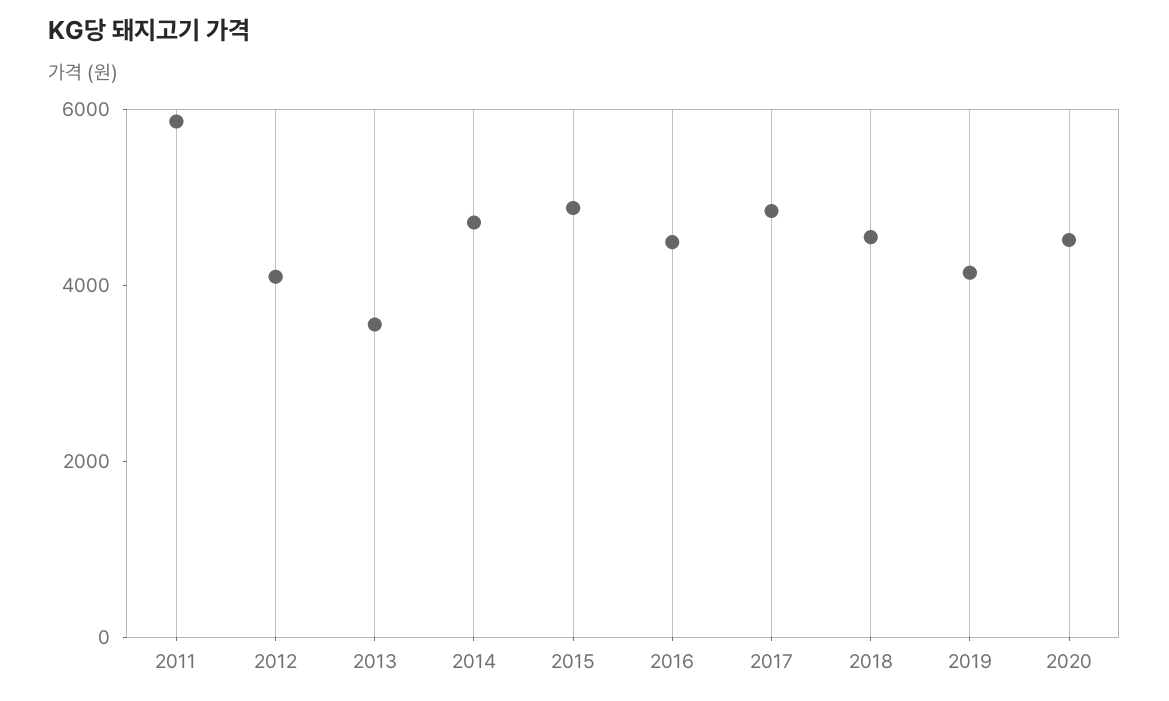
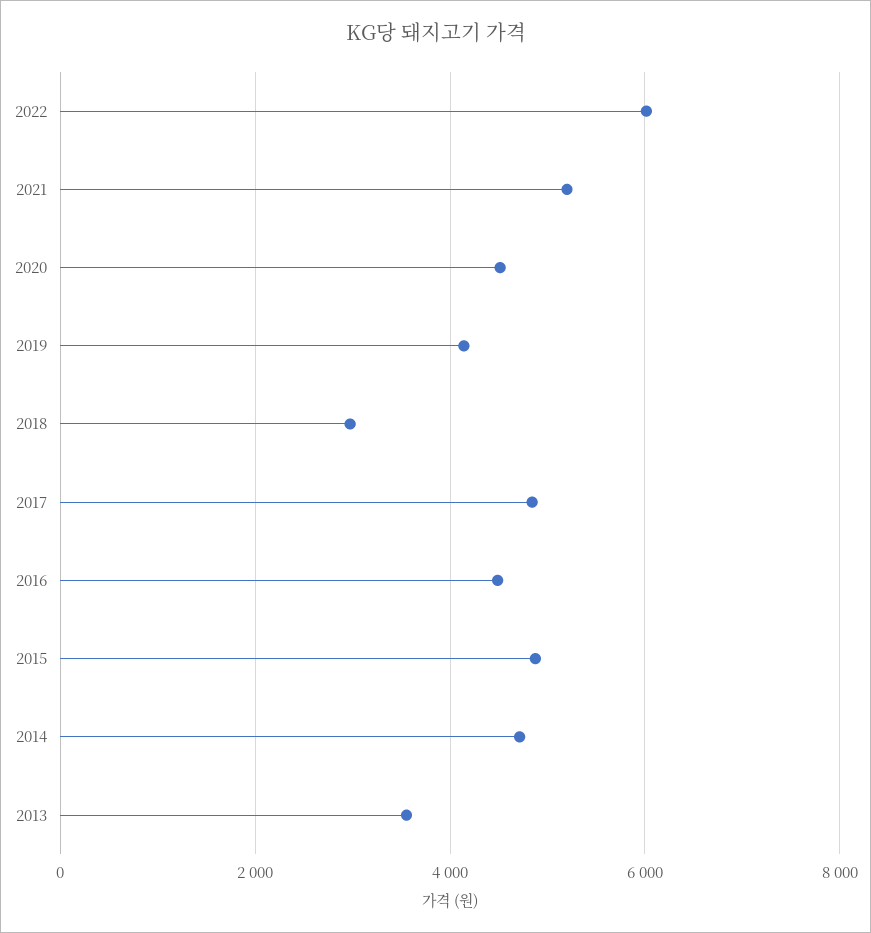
2011: 6000 -> none
2012: 4000 -> none
2018: 4500 -> 3000
2022: none -> 6000
2021: none -> 5200

